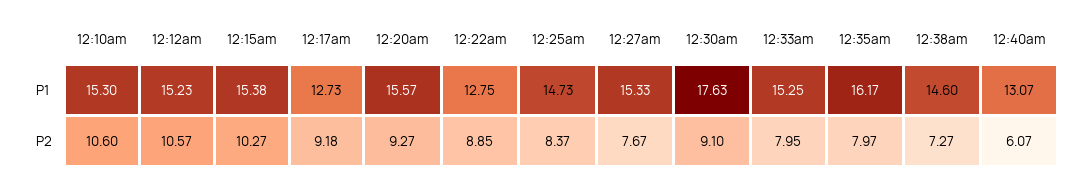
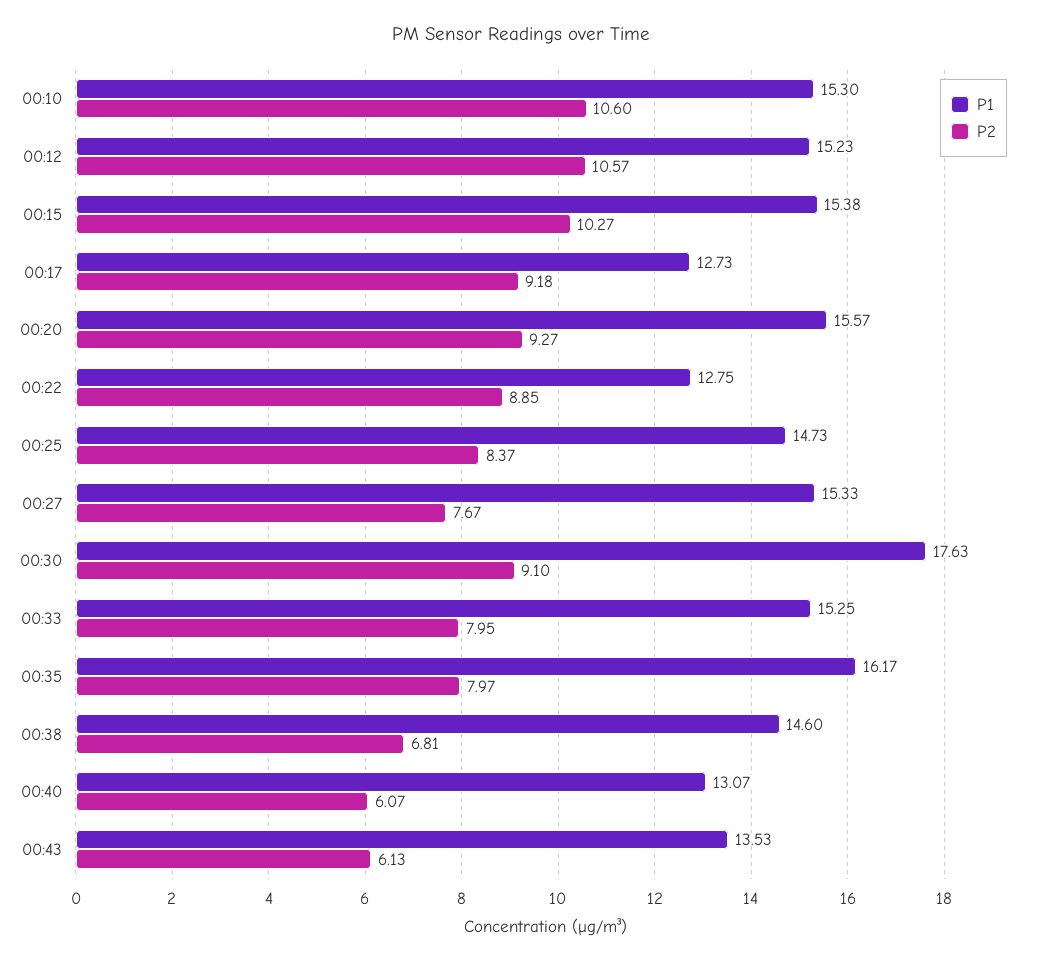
P2, 12:38am: 7.27 -> 6.81
P1, 00:43: none -> 13.53
P2, 00:43: none -> 6.13

